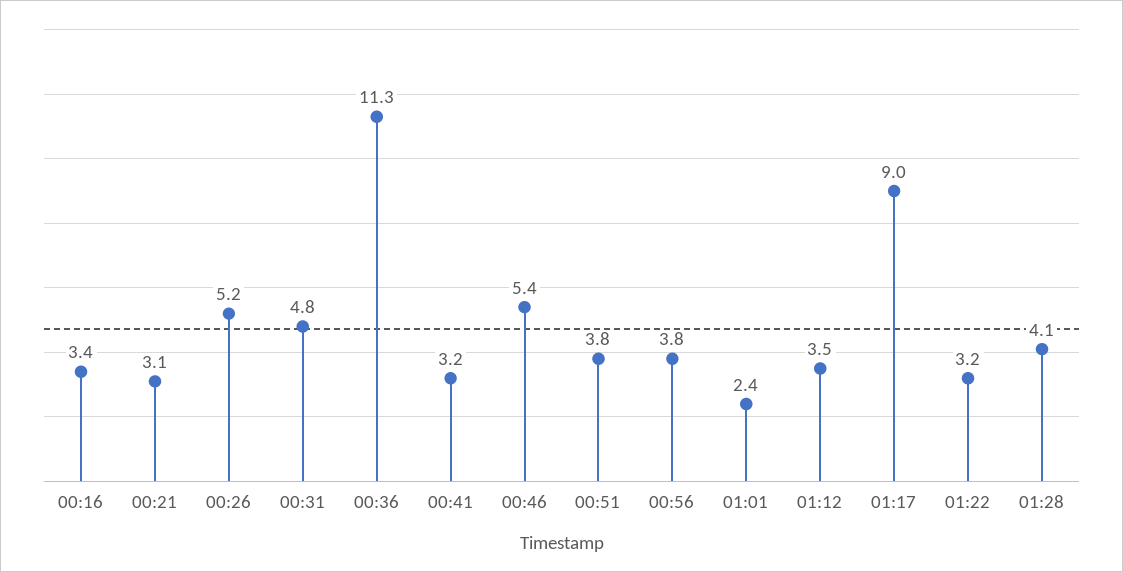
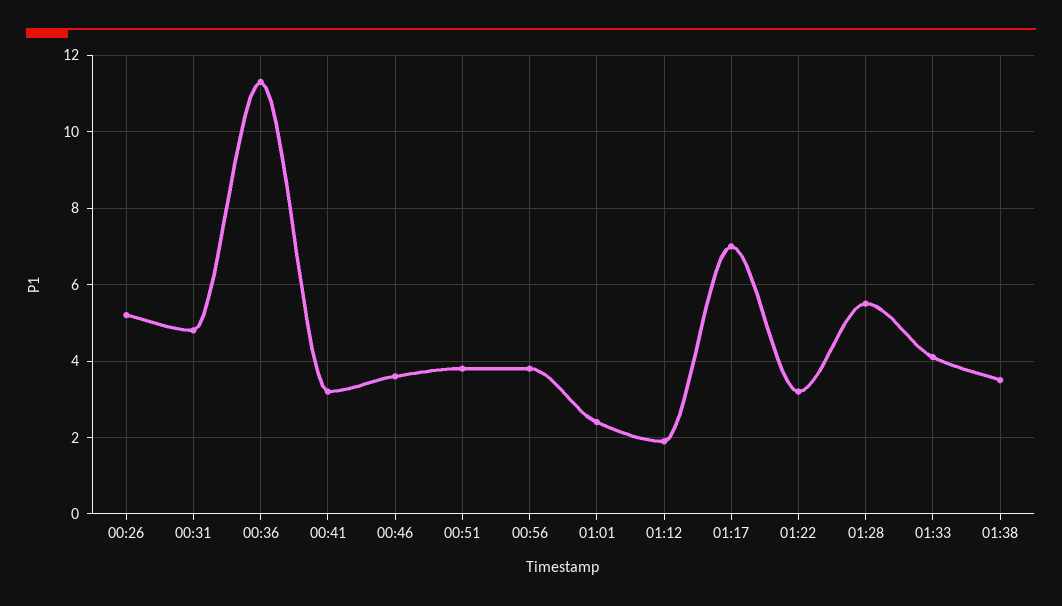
00:16: 3.4 -> none
00:21: 3.1 -> none
00:46: 5.4 -> 3.5
01:12: 3.5 -> 2
01:17: 9 -> 7
01:28: 4.1 -> 5.5
01:33: none -> 4
01:38: none -> 3.5

